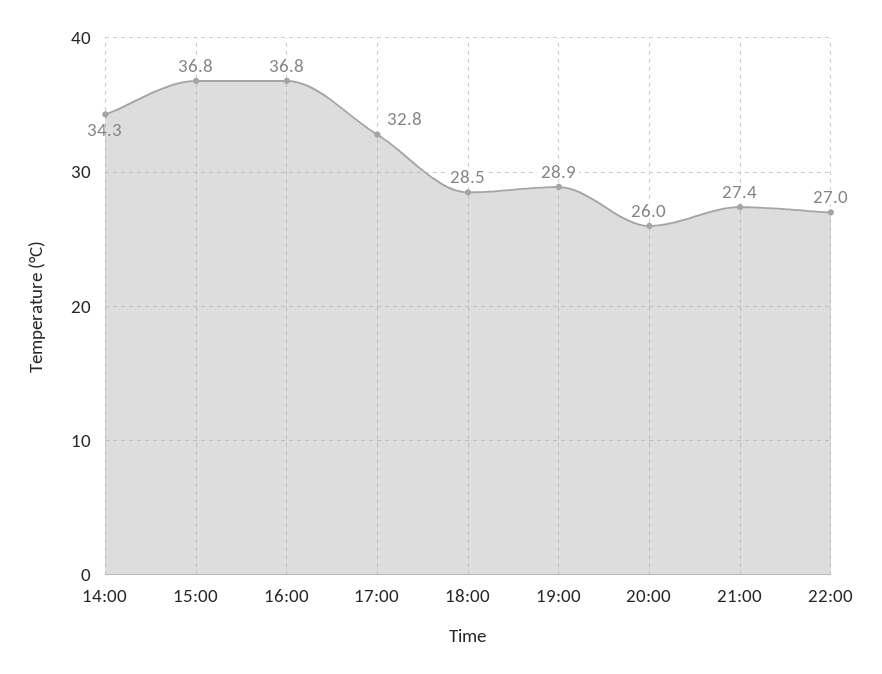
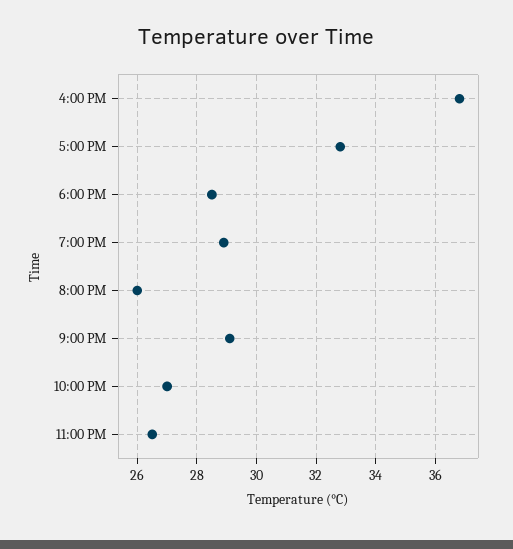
14:00: 34.3 -> none
15:00: 36.8 -> none
21:00: 27.4 -> 29
11:00 PM: none -> 26.5

